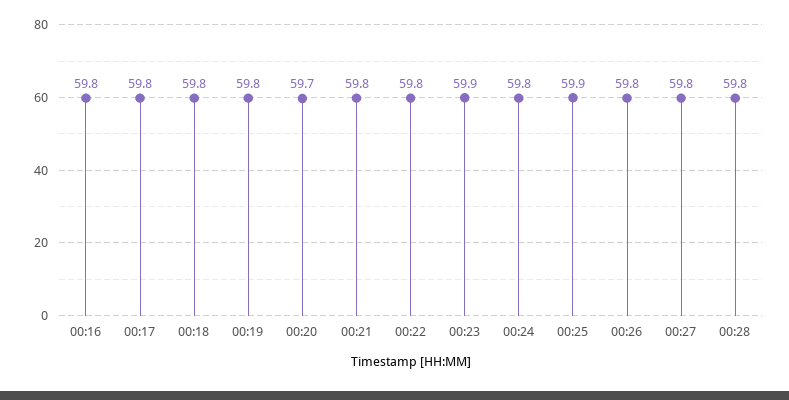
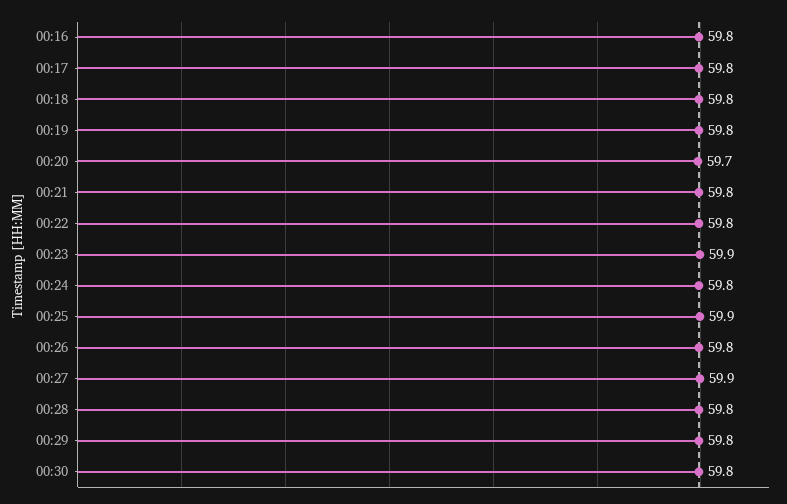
00:27: 59.8 -> 59.9
00:29: none -> 59.8
00:30: none -> 59.8

